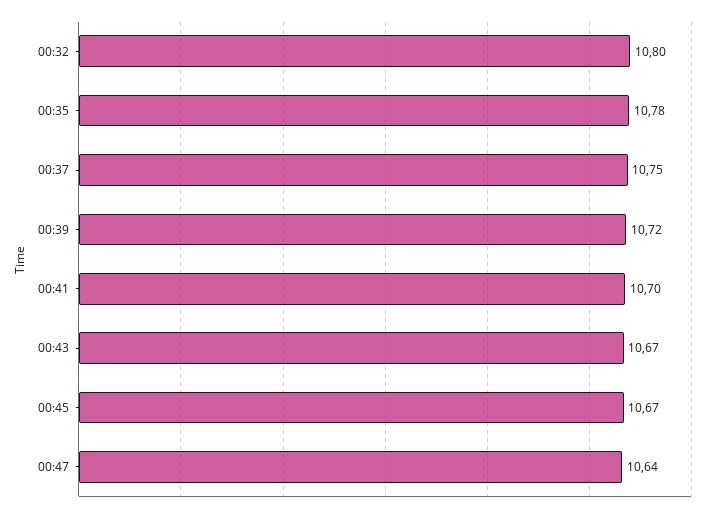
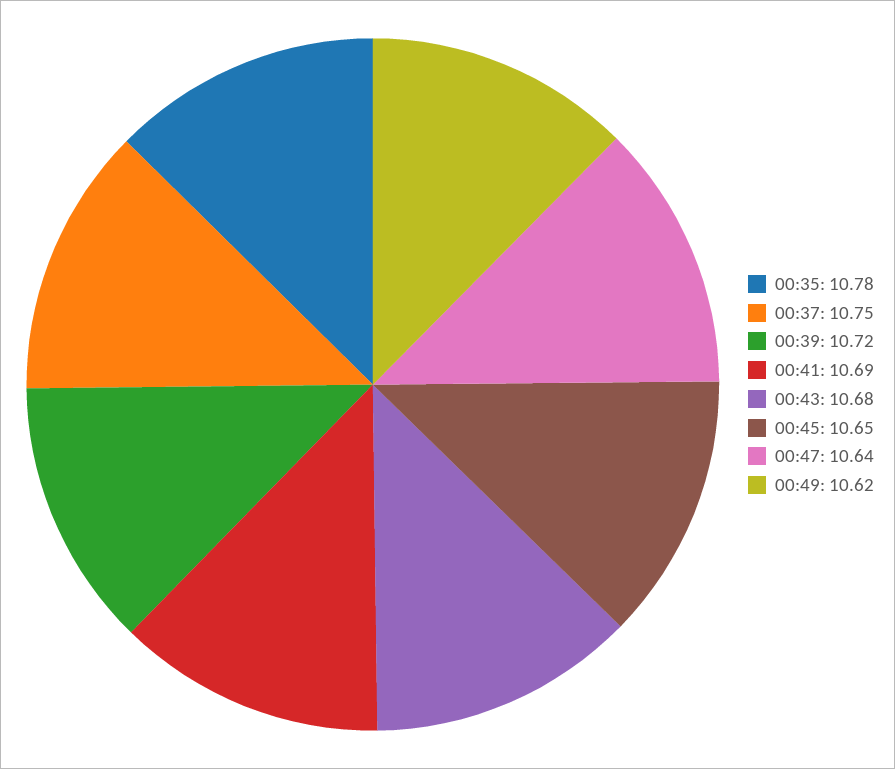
00:32: 10.8 -> none
00:41: 10.7 -> 10.69
00:43: 10.67 -> 10.68
00:45: 10.67 -> 10.65
00:49: none -> 10.62

